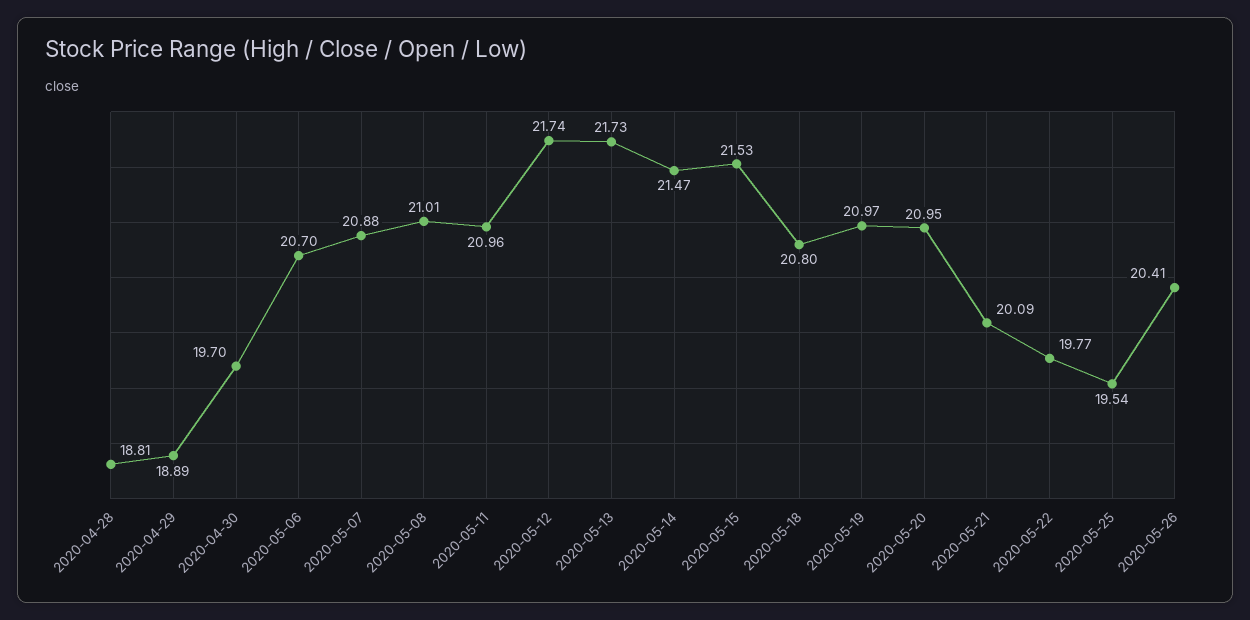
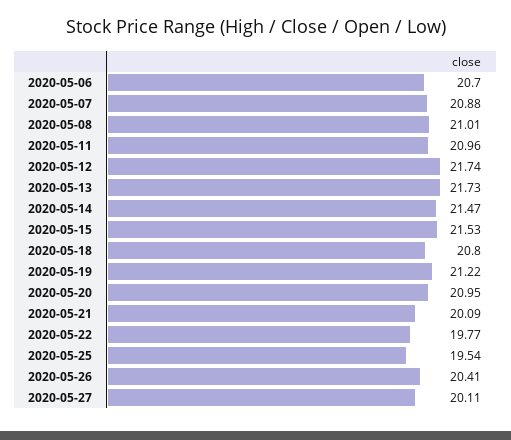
2020-04-28: 18.81 -> none
2020-04-29: 18.89 -> none
2020-04-30: 19.7 -> none
2020-05-19: 20.97 -> 21.22
2020-05-27: none -> 20.11

